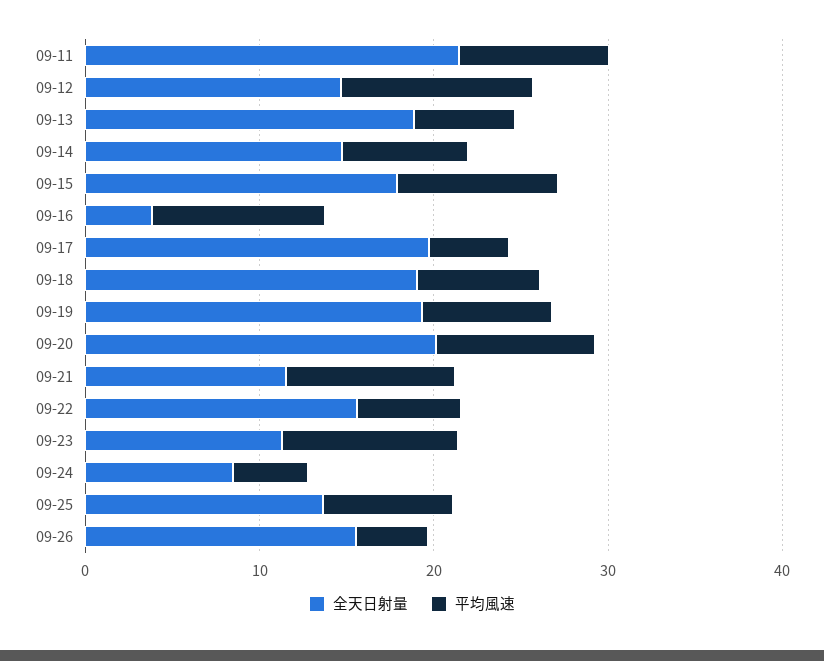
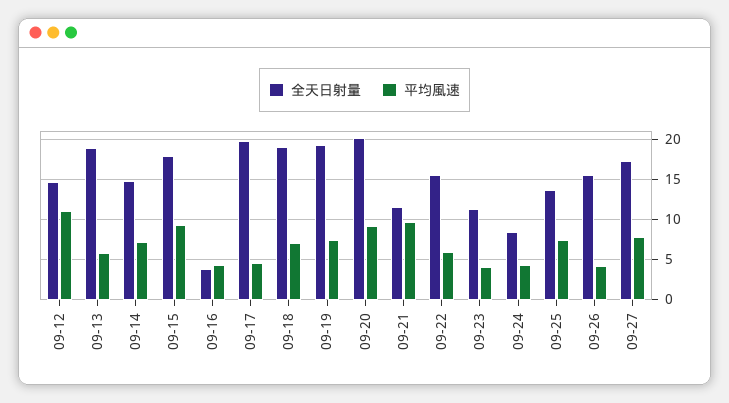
全天日射量, 09-11: 22 -> none
平均風速, 09-11: 8 -> none
平均風速, 09-16: 10 -> 4
平均風速, 09-23: 10 -> 4
全天日射量, 09-27: none -> 17
平均風速, 09-27: none -> 8

